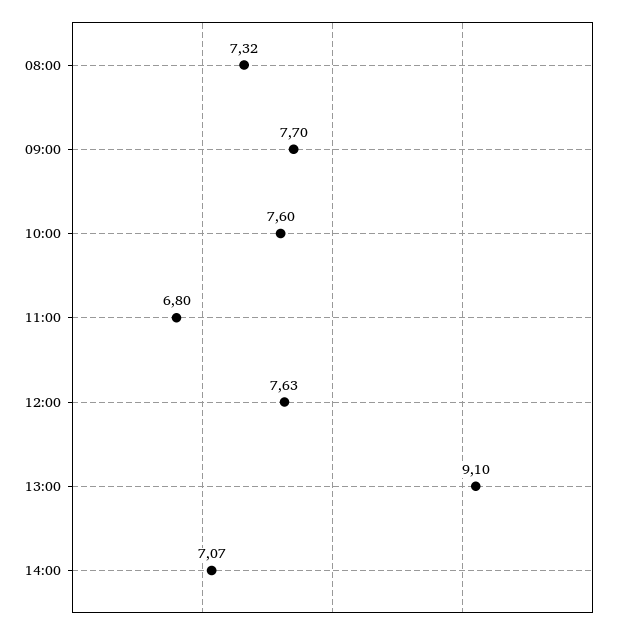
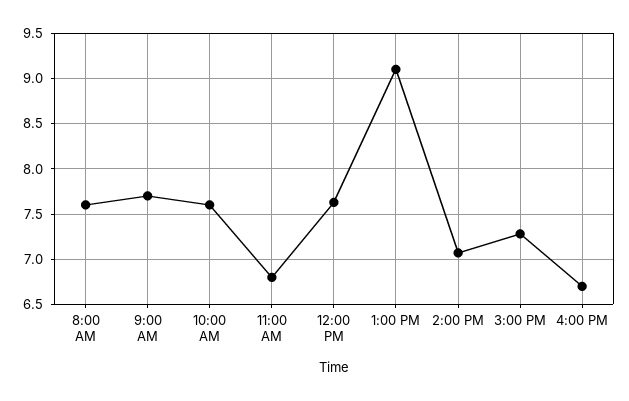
08:00: 7.32 -> 7.6
3:00 PM: none -> 7.3
4:00 PM: none -> 6.7

